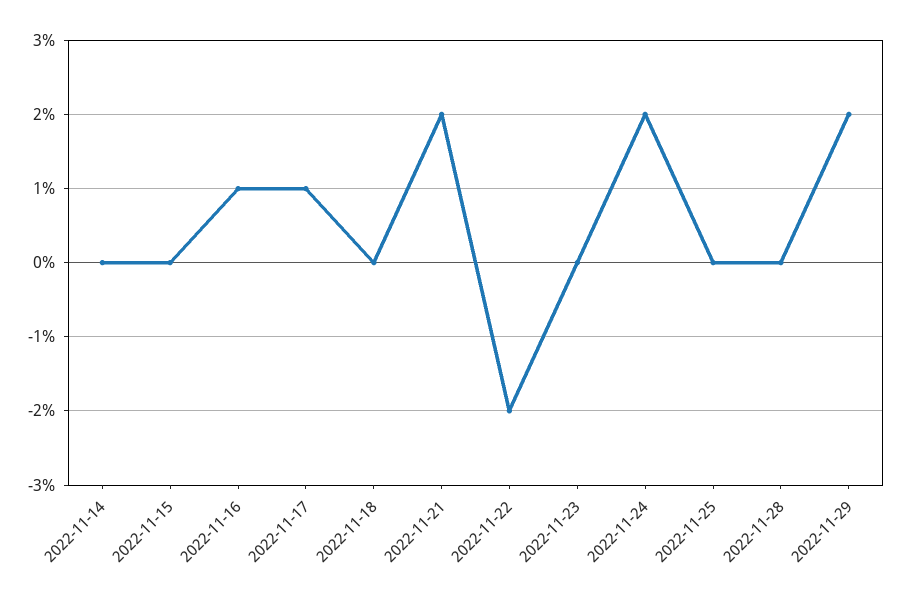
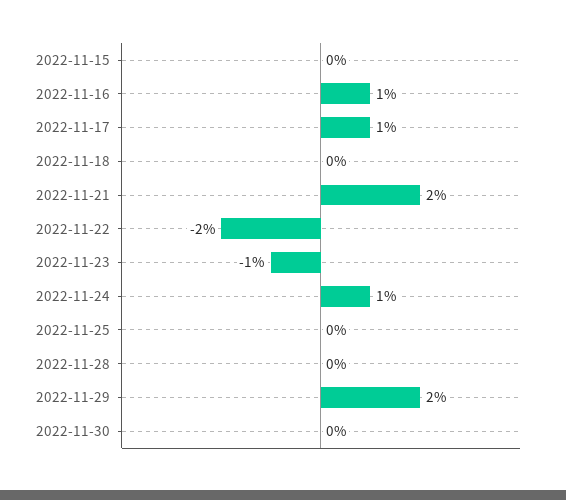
2022-11-14: 0 -> none
2022-11-23: 0 -> -1
2022-11-24: 2 -> 1
2022-11-30: none -> 0

